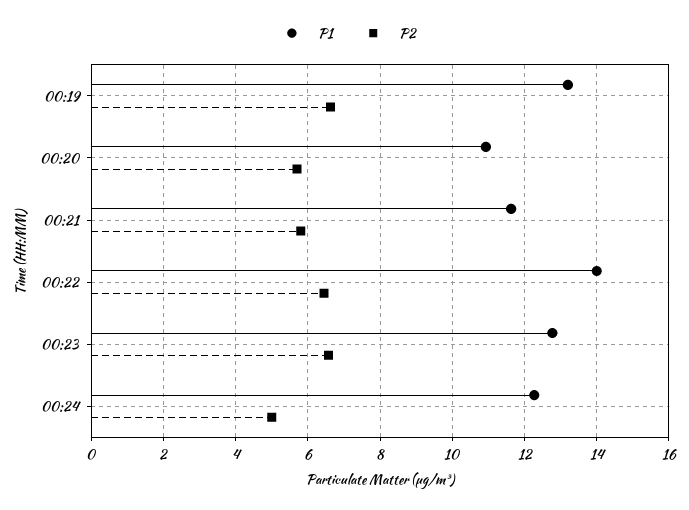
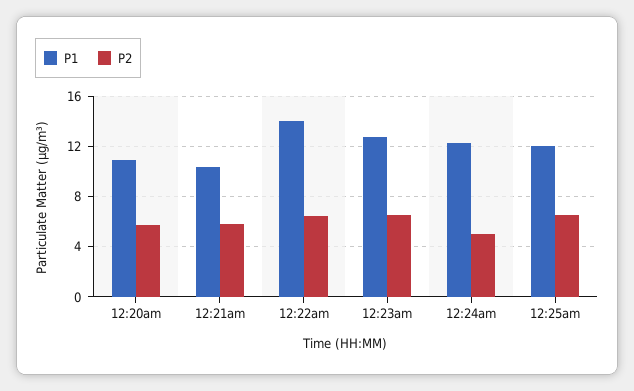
P1, 00:19: 13.2 -> none
P2, 00:19: 6.6 -> none
P1, 00:21: 11.6 -> 10.5
P1, 12:25am: none -> 12
P2, 12:25am: none -> 6.5

